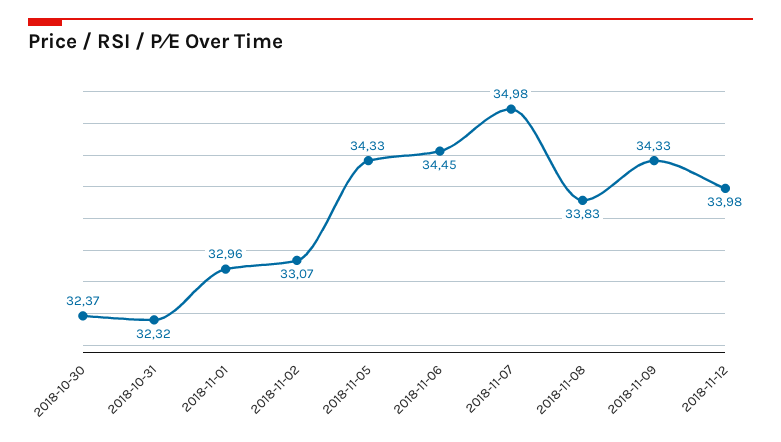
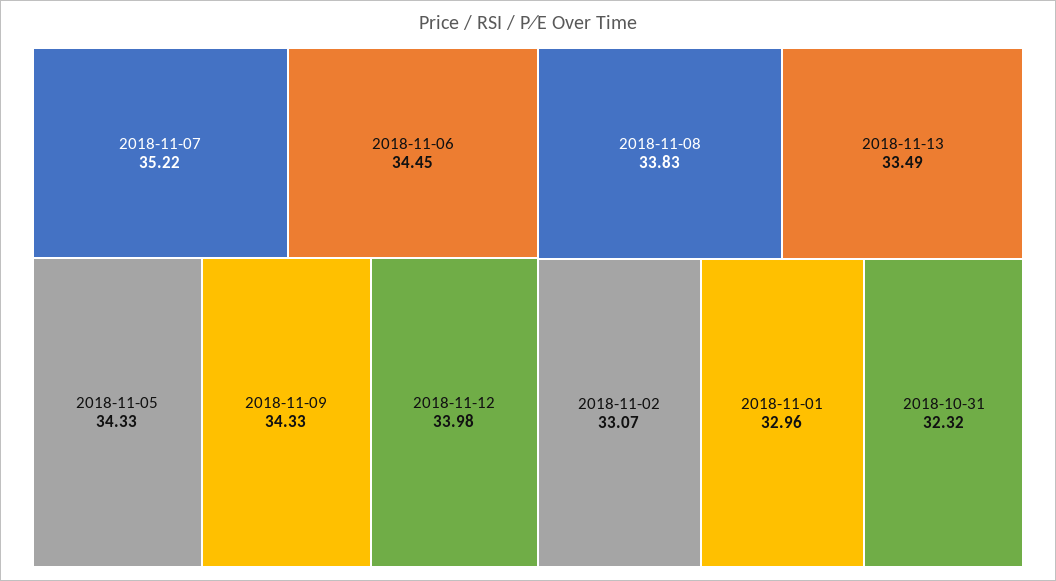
2018-10-30: 32.37 -> none
2018-11-07: 34.98 -> 35.22
2018-11-13: none -> 33.49

